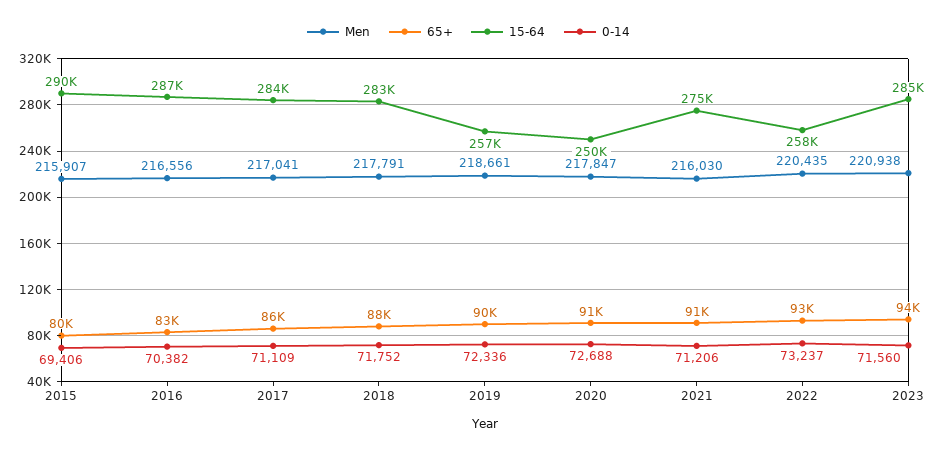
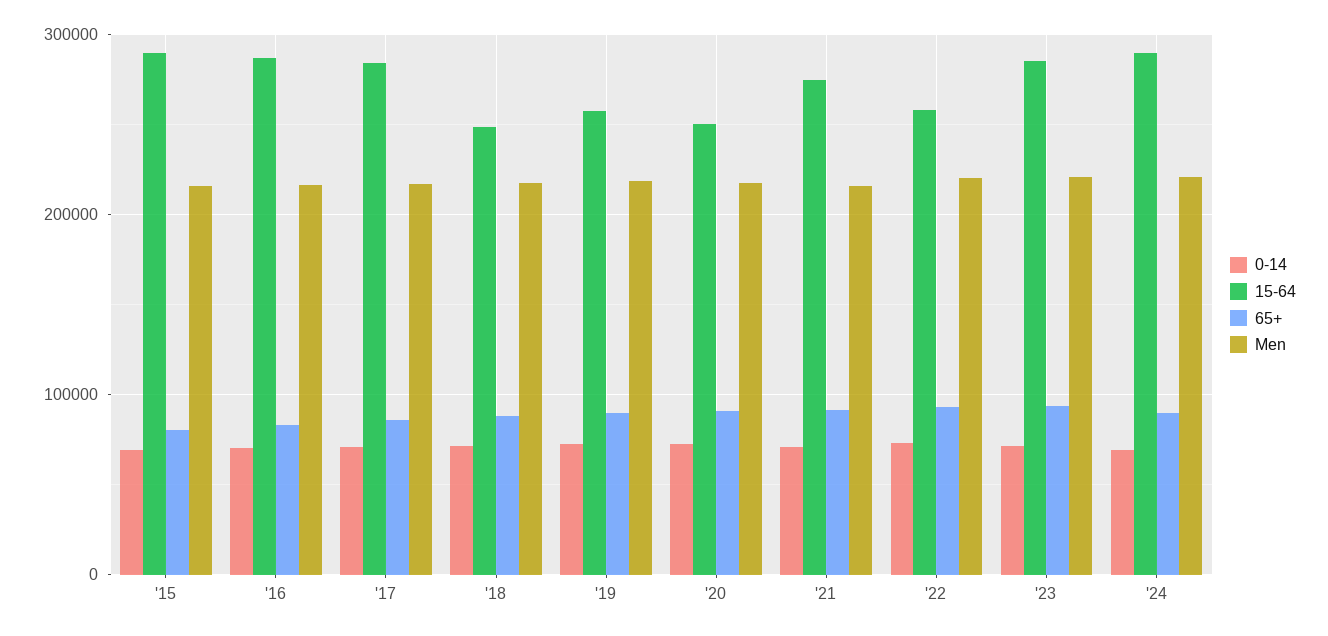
15-64, 2018: 283000 -> 250000
0-14, '24: none -> 70000
15-64, '24: none -> 290000
65+, '24: none -> 90000
Men, '24: none -> 220000

